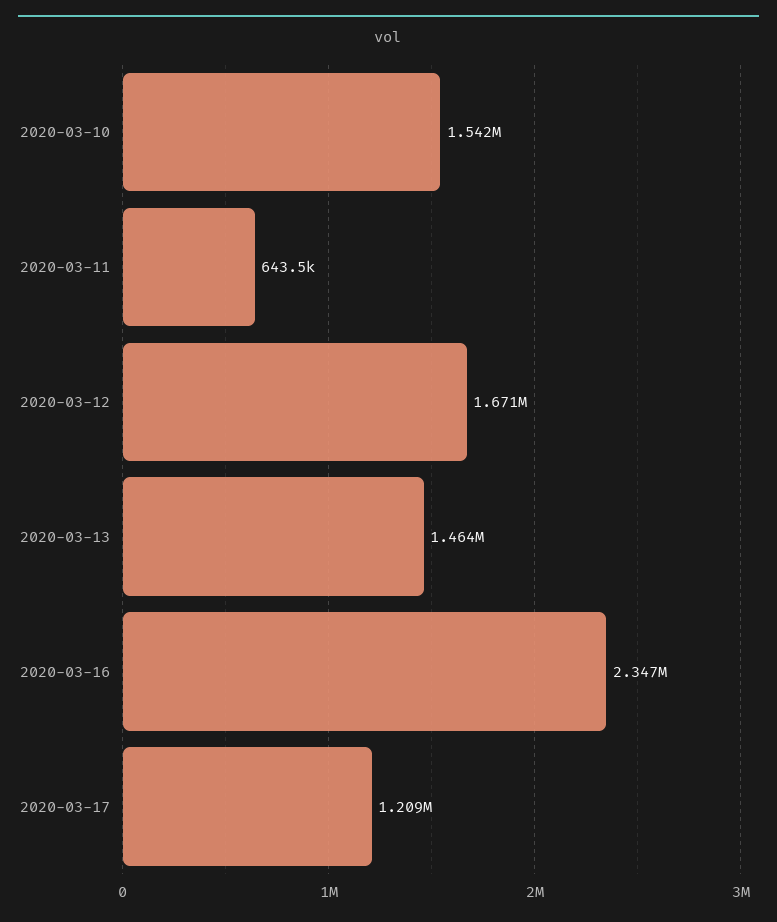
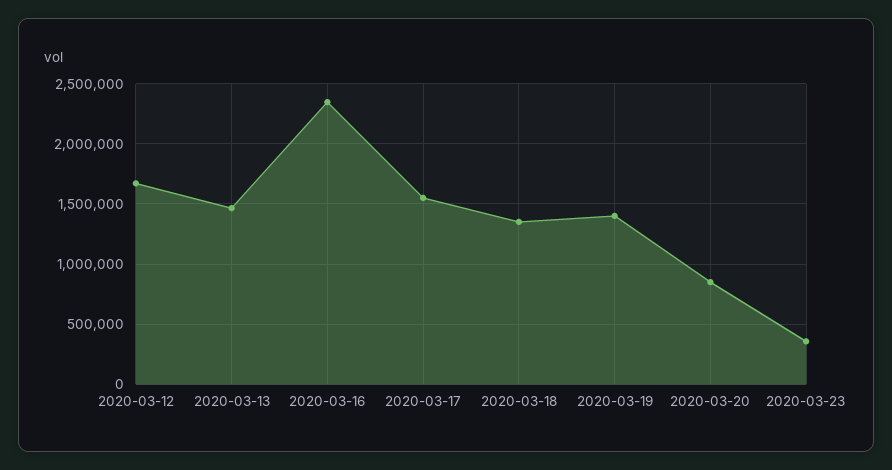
2020-03-10: 1542000 -> none
2020-03-11: 643500 -> none
2020-03-17: 1209000 -> 1550000
2020-03-18: none -> 1350000
2020-03-19: none -> 1400000
2020-03-20: none -> 850000
2020-03-23: none -> 350000

